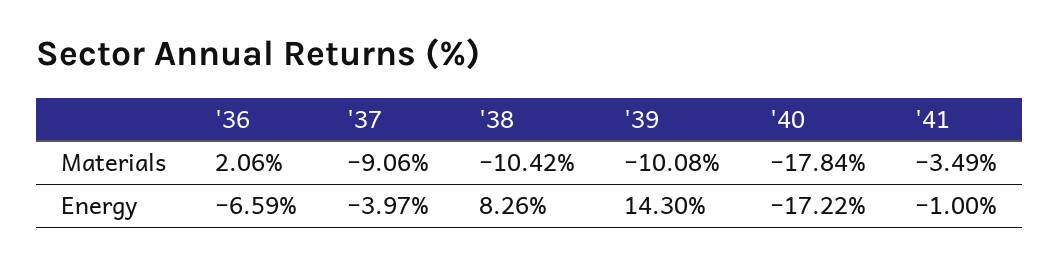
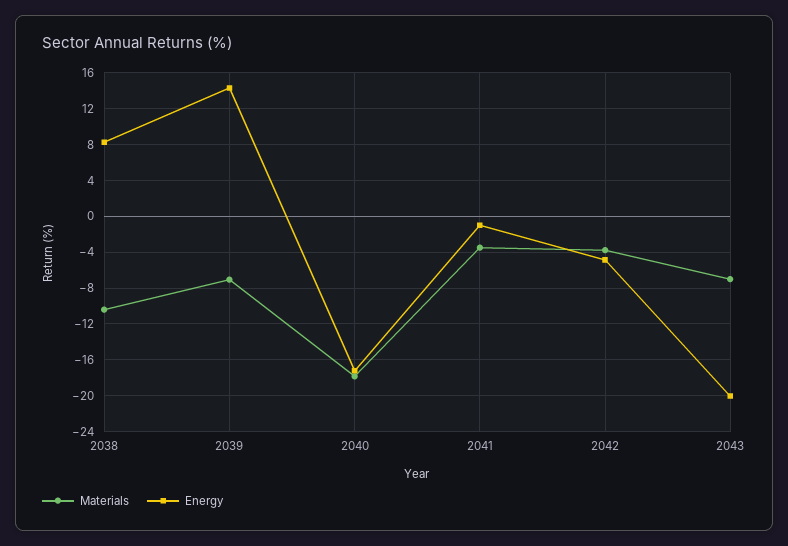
Materials, '36: 2.06 -> none
Materials, '37: -9.06 -> none
Materials, '39: -10.08 -> -7
Energy, '36: -6.59 -> none
Energy, '37: -3.97 -> none
Materials, 2042: none -> -4
Energy, 2042: none -> -5
Materials, 2043: none -> -7
Energy, 2043: none -> -20

